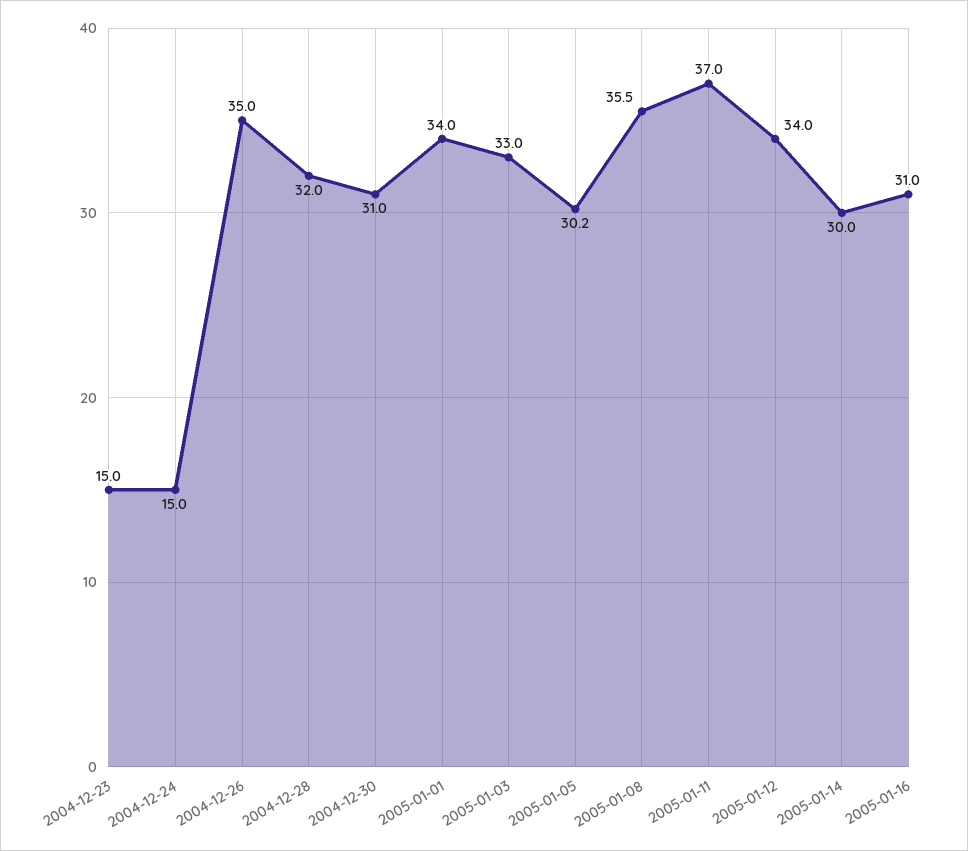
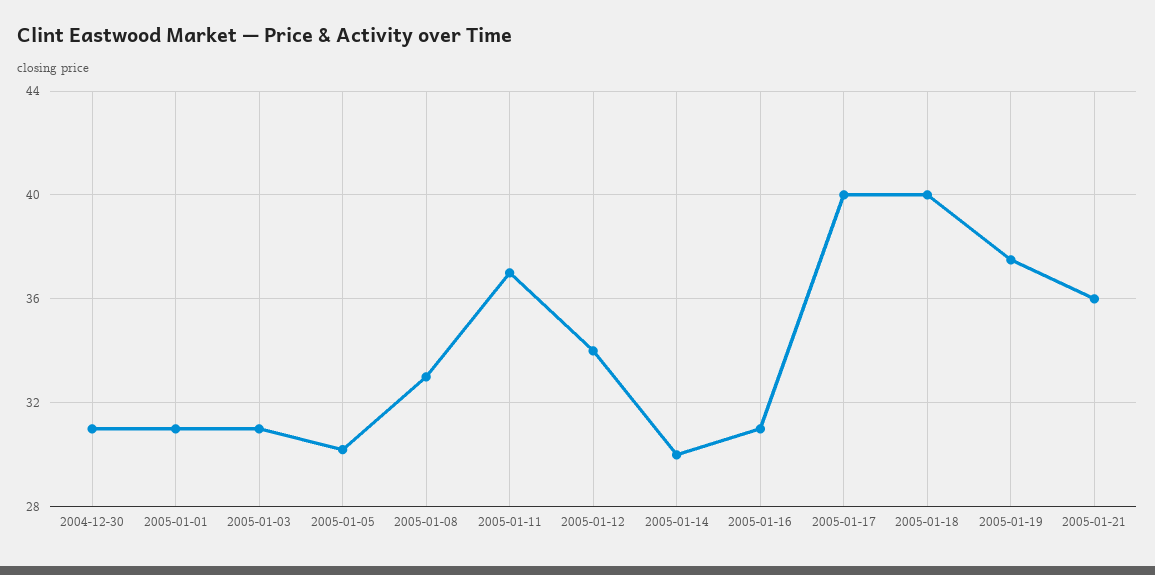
2004-12-23: 15 -> none
2004-12-24: 15 -> none
2004-12-26: 35 -> none
2004-12-28: 32 -> none
2005-01-01: 34 -> 31
2005-01-03: 33 -> 31
2005-01-08: 35.5 -> 33
2005-01-17: none -> 40
2005-01-18: none -> 40
2005-01-19: none -> 37.5
2005-01-21: none -> 36

